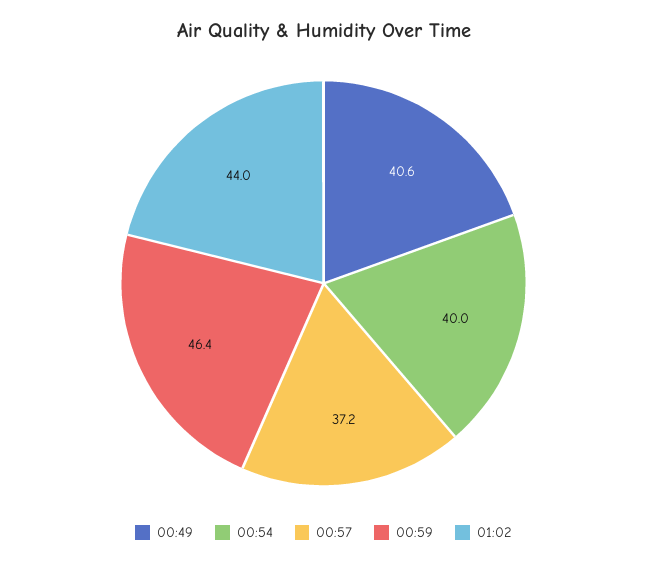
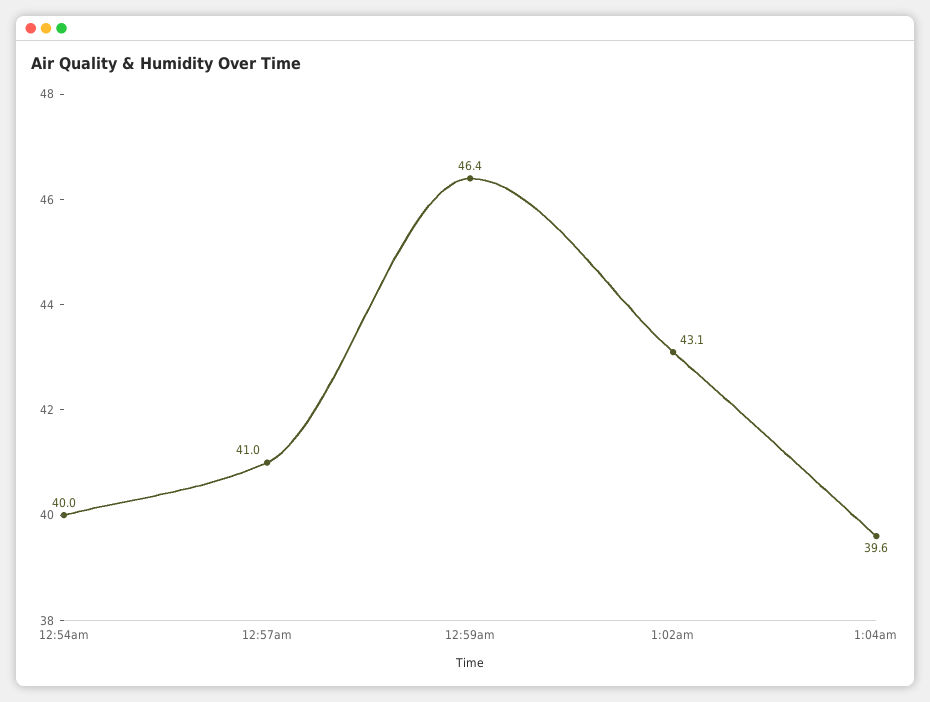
00:49: 40.6 -> none
00:57: 37.2 -> 41
01:02: 44 -> 43.1
1:04am: none -> 39.6

